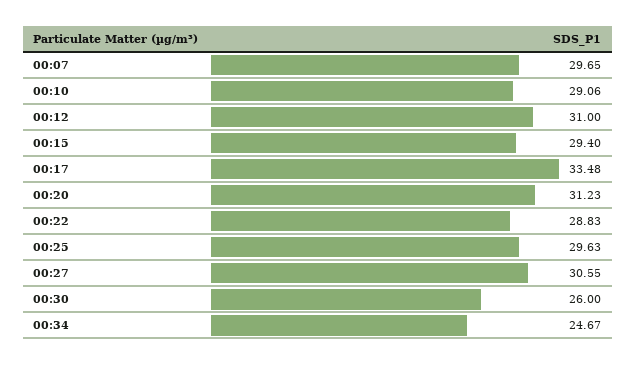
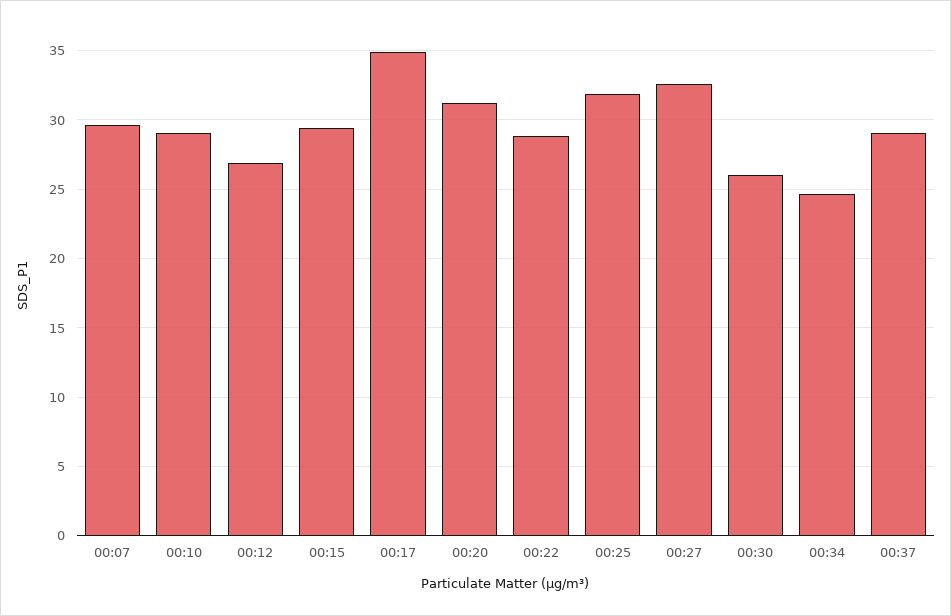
00:12: 31 -> 27
00:17: 33.48 -> 35
00:25: 29.63 -> 32
00:27: 30.55 -> 32.5
00:37: none -> 29

